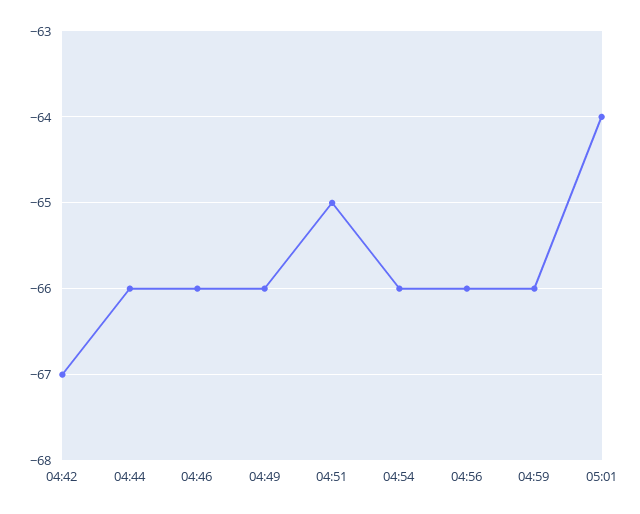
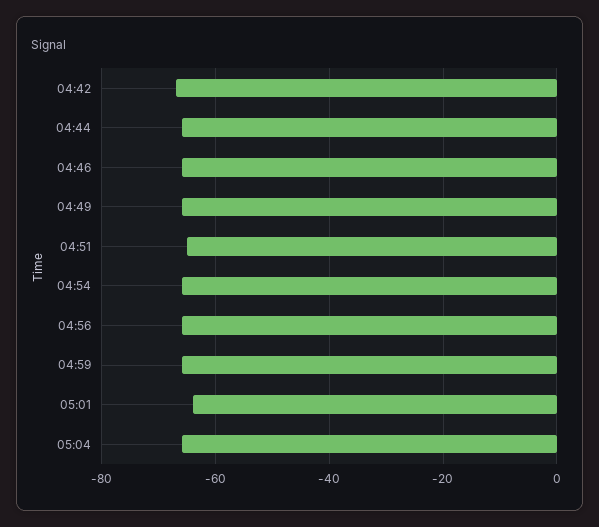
05:04: none -> -65

